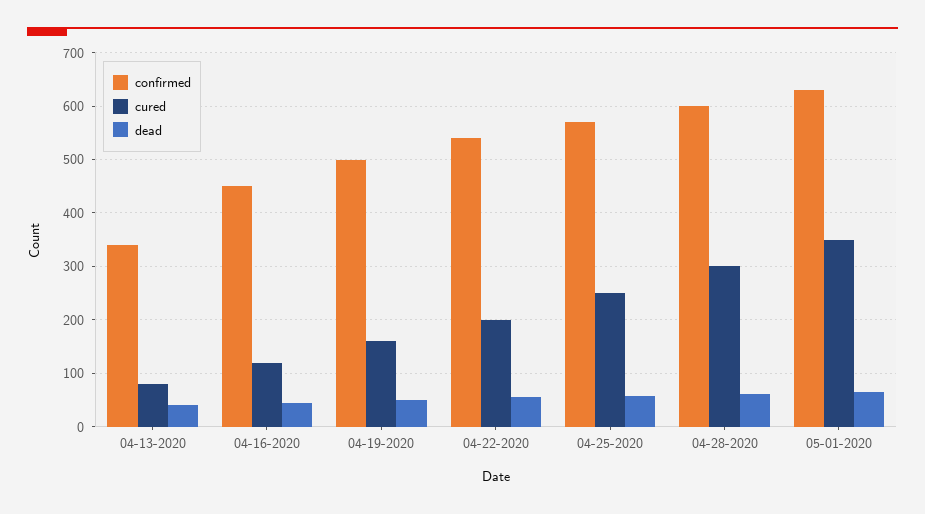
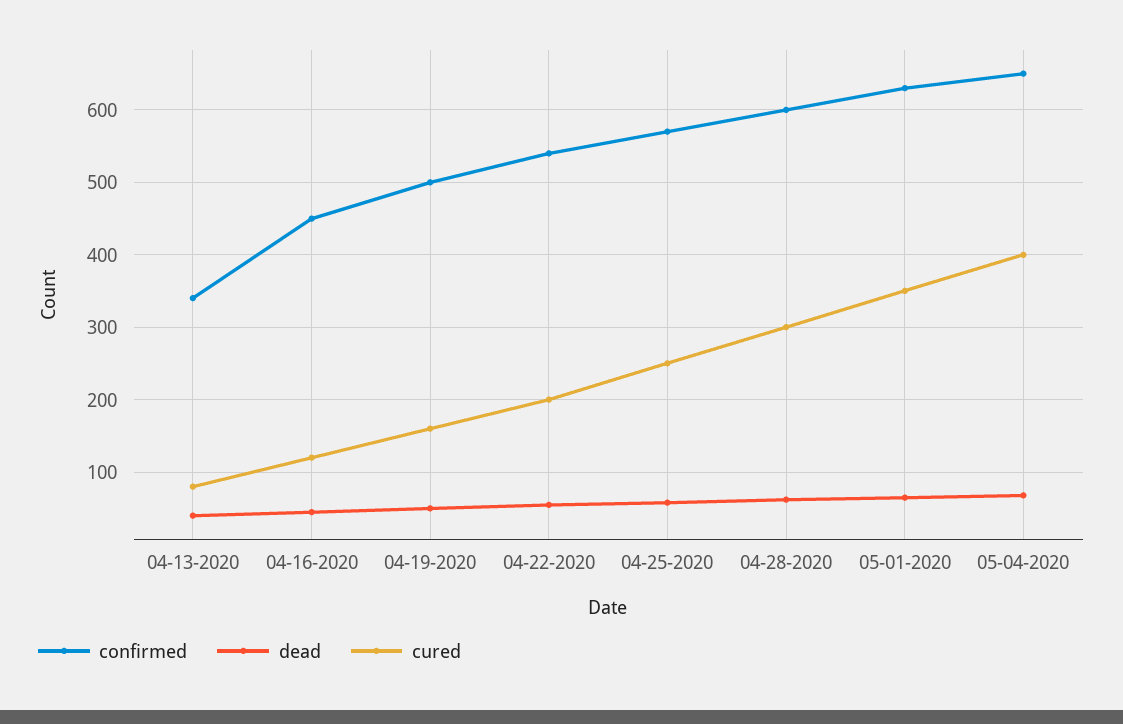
confirmed, 05-04-2020: none -> 650
dead, 05-04-2020: none -> 70
cured, 05-04-2020: none -> 400

